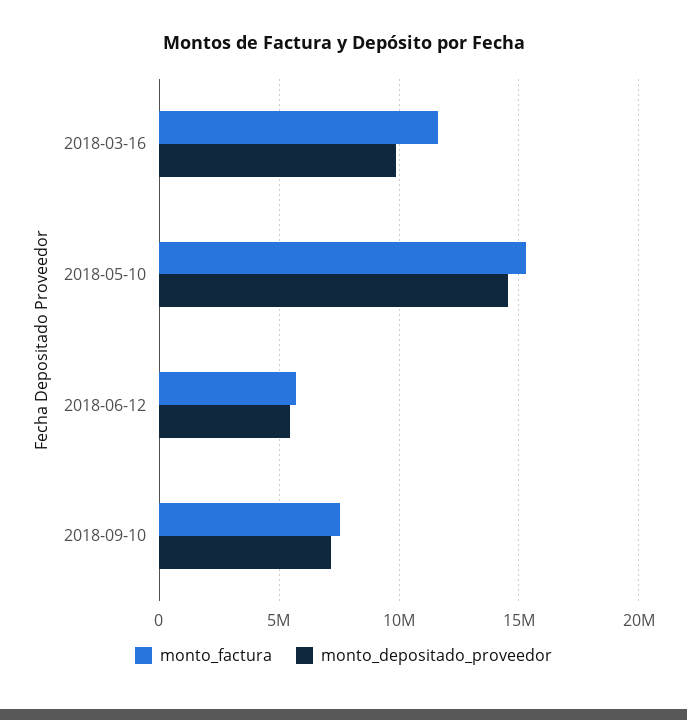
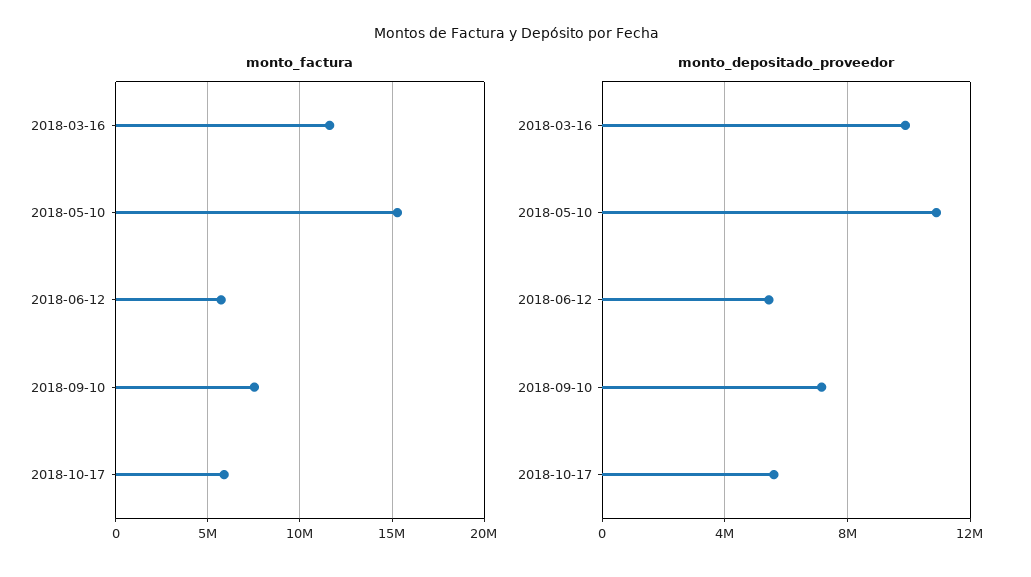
monto_depositado_proveedor, 2018-05-10: 14500000 -> 11000000
monto_factura, 2018-10-17: none -> 6000000
monto_depositado_proveedor, 2018-10-17: none -> 5500000

